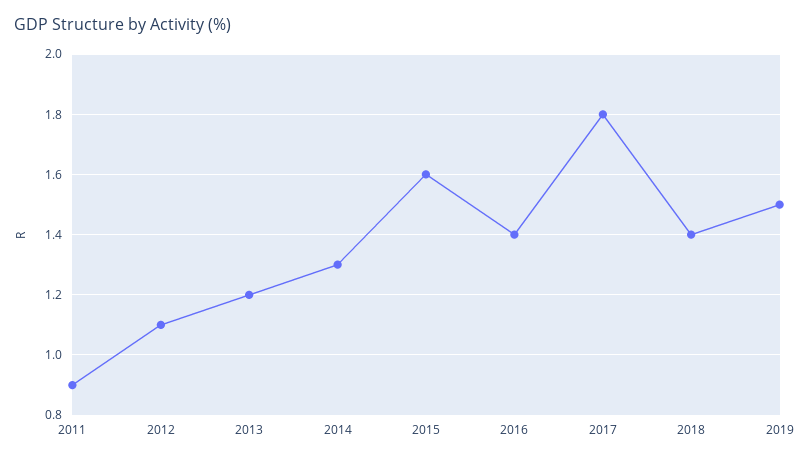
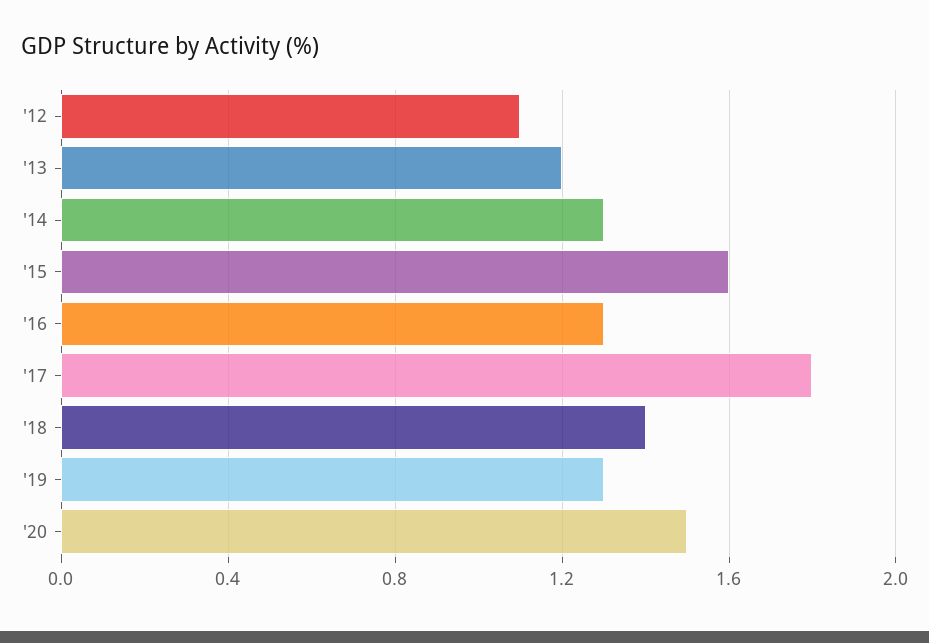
2011: 0.9 -> none
2016: 1.4 -> 1.3
2019: 1.5 -> 1.3
'20: none -> 1.5

